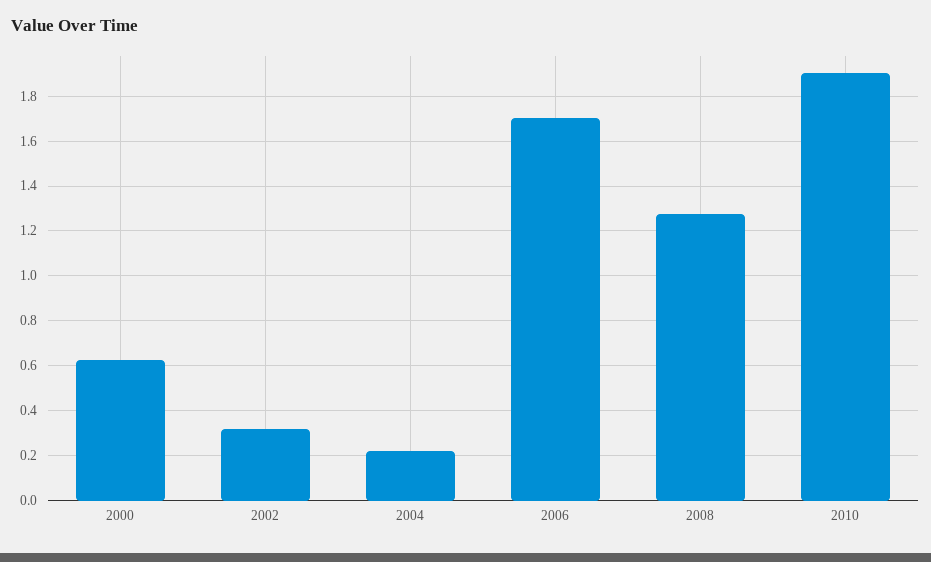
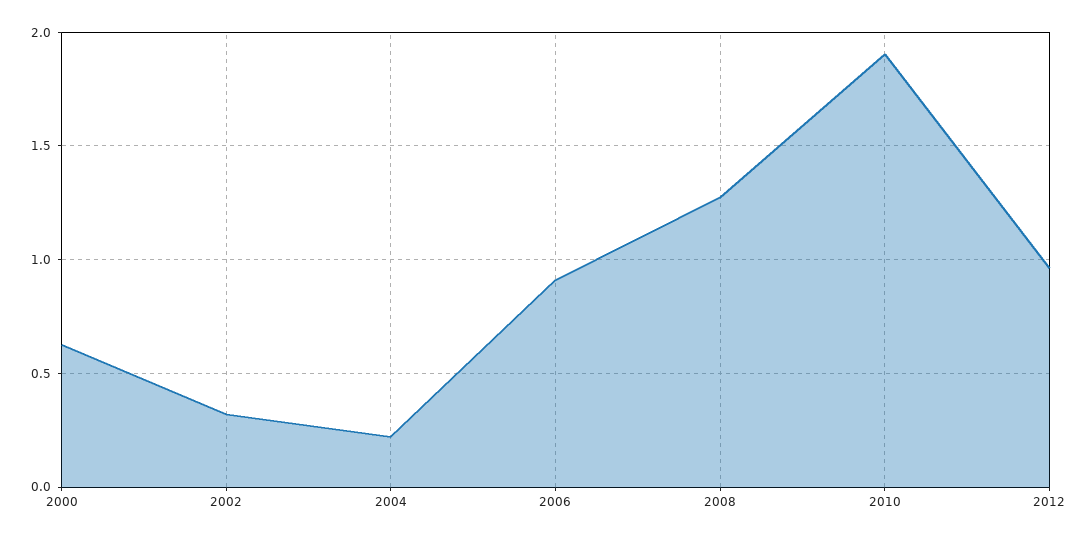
2006: 1.7 -> 0.9
2012: none -> 0.95

